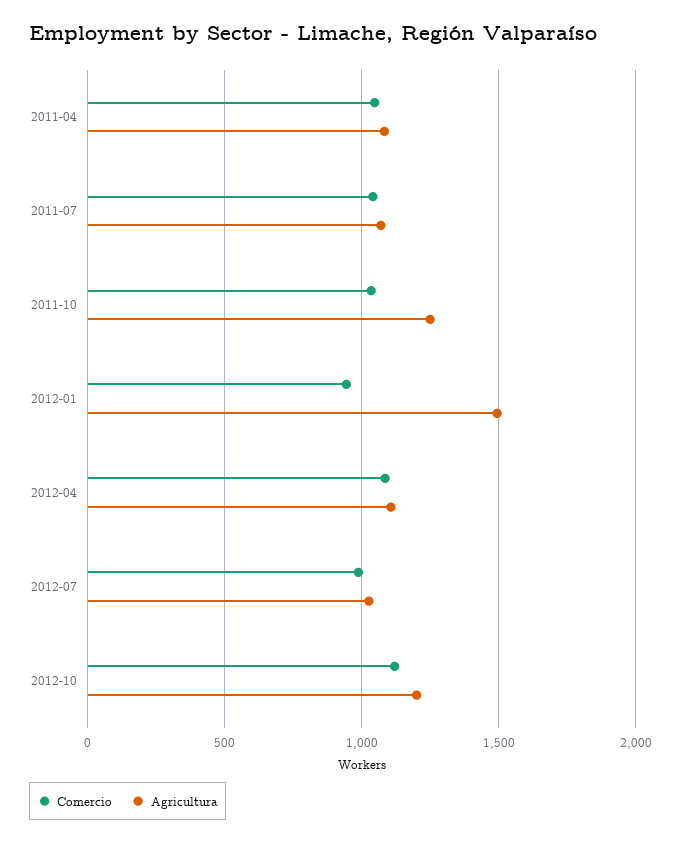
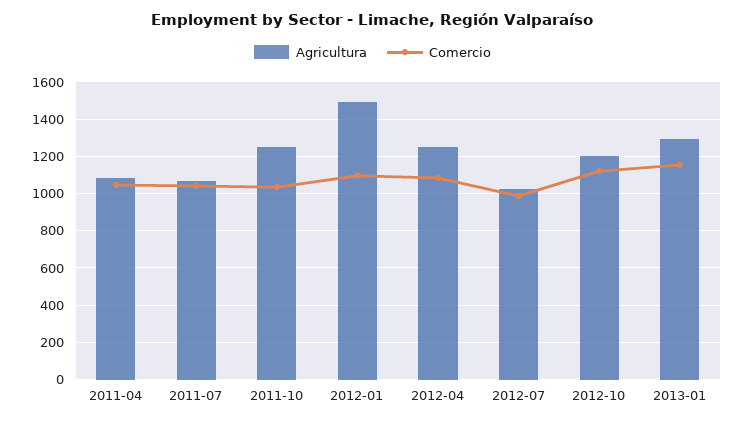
Comercio, 2012-01: 950 -> 1100
Agricultura, 2012-04: 1100 -> 1250
Agricultura, 2013-01: none -> 1300
Comercio, 2013-01: none -> 1150

